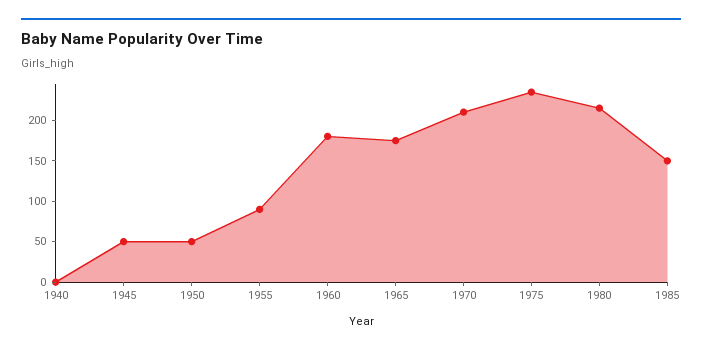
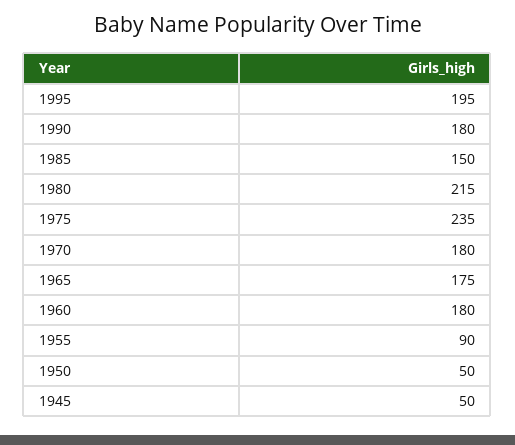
1940: 0 -> none
1970: 210 -> 180
1995: none -> 195
1990: none -> 180

